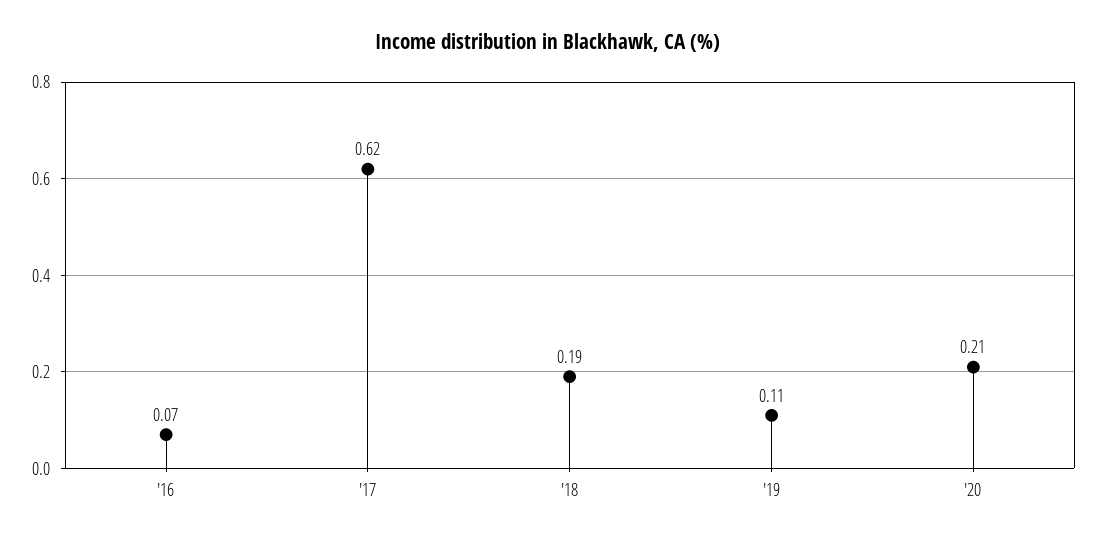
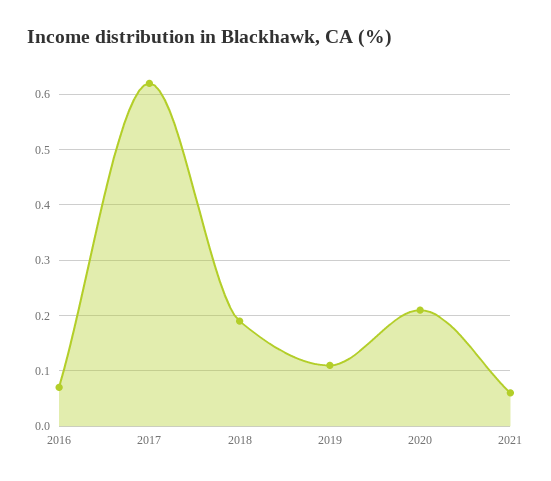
2021: none -> 0.05

